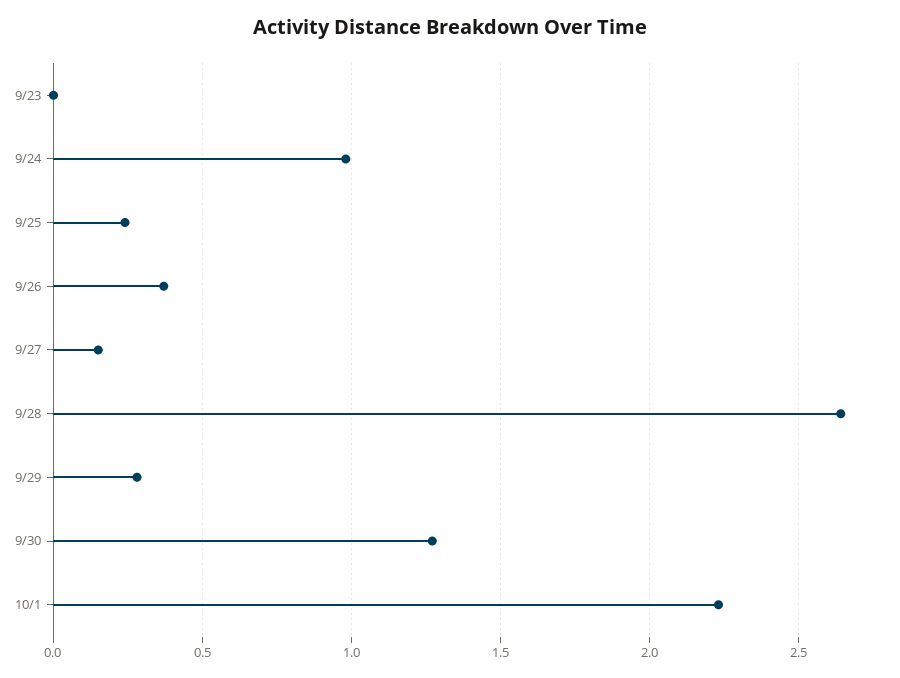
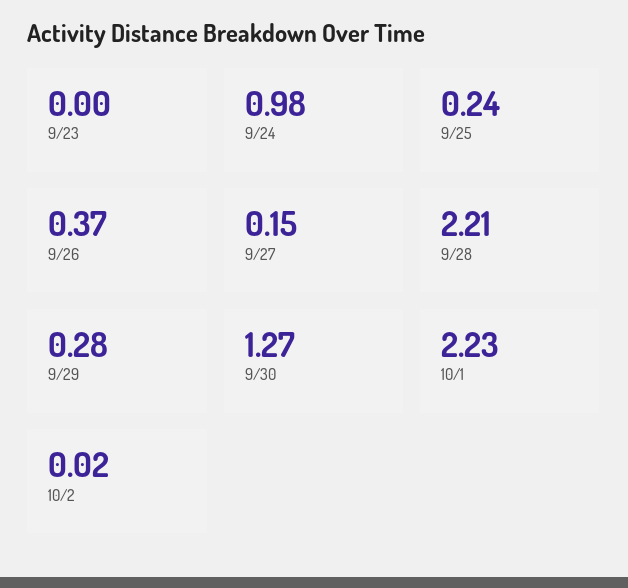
9/28: 2.65 -> 2.21
10/2: none -> 0.02

